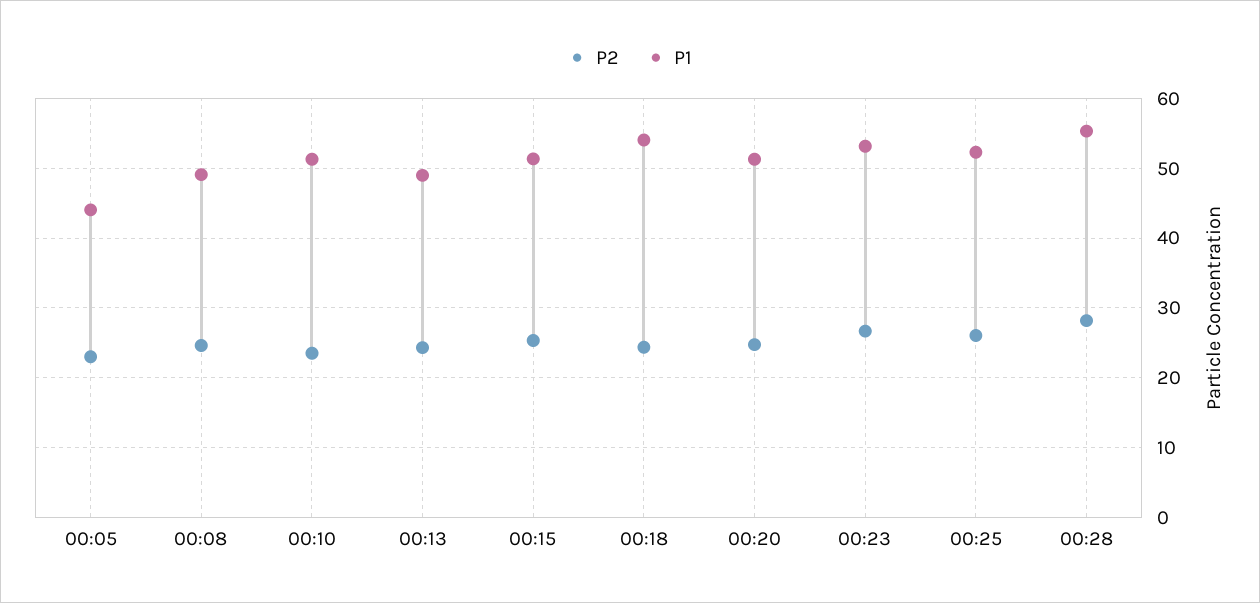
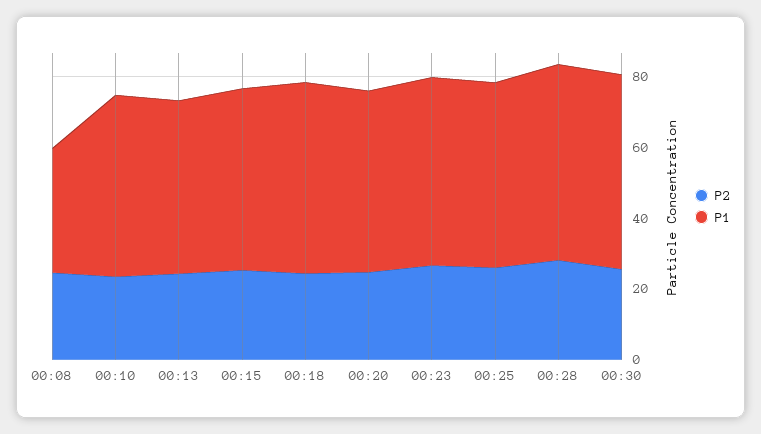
P2, 00:05: 23 -> none
P1, 00:05: 44 -> none
P1, 00:08: 49 -> 35
P2, 00:30: none -> 25
P1, 00:30: none -> 55

